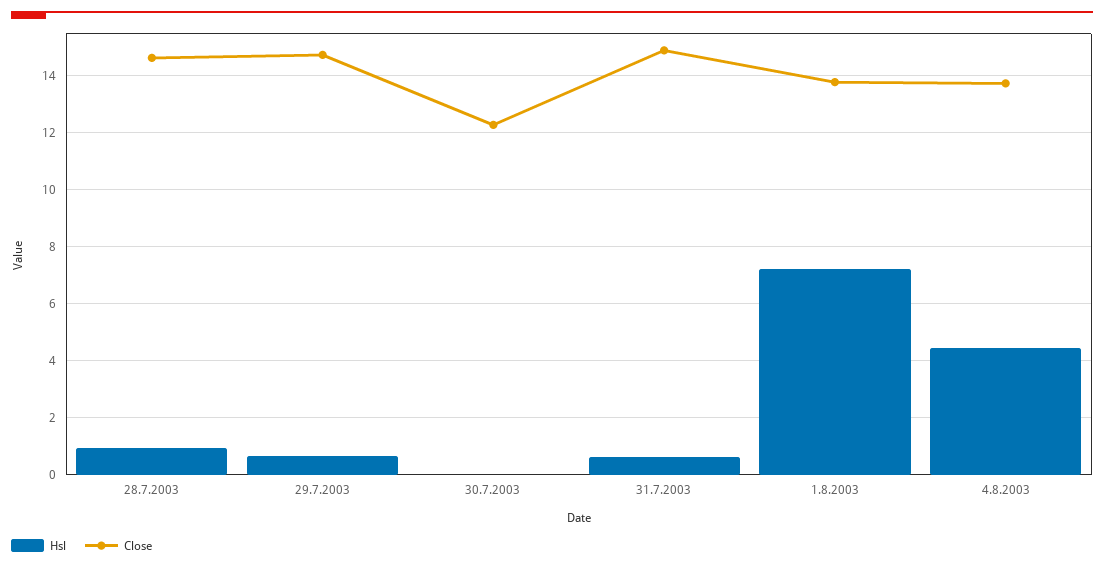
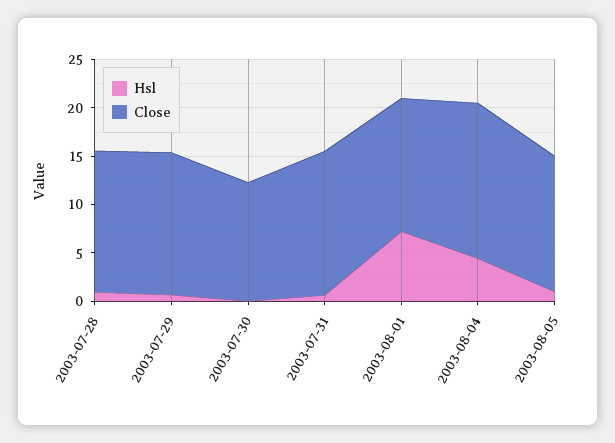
Close, 4.8.2003: 13.75 -> 16
Hsl, 2003-08-05: none -> 1
Close, 2003-08-05: none -> 14

